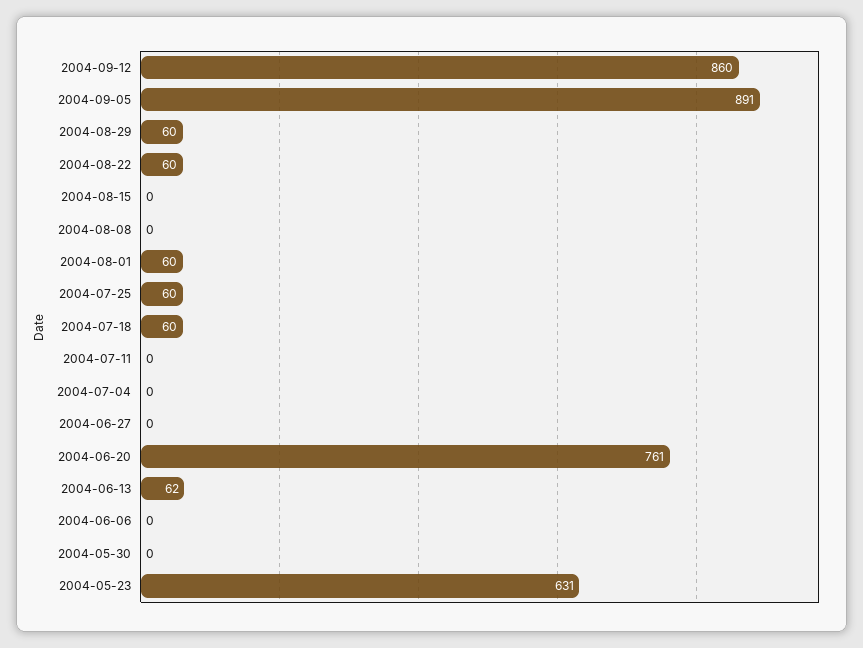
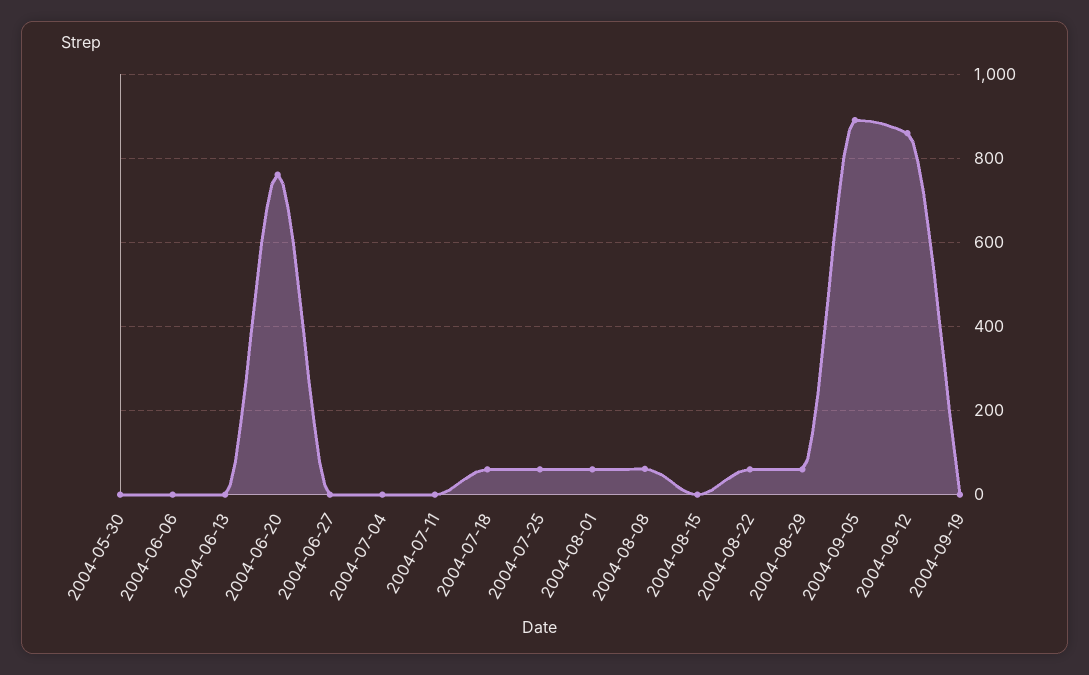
2004-08-08: 0 -> 60
2004-06-13: 62 -> 0
2004-05-23: 631 -> none
2004-09-19: none -> 0

